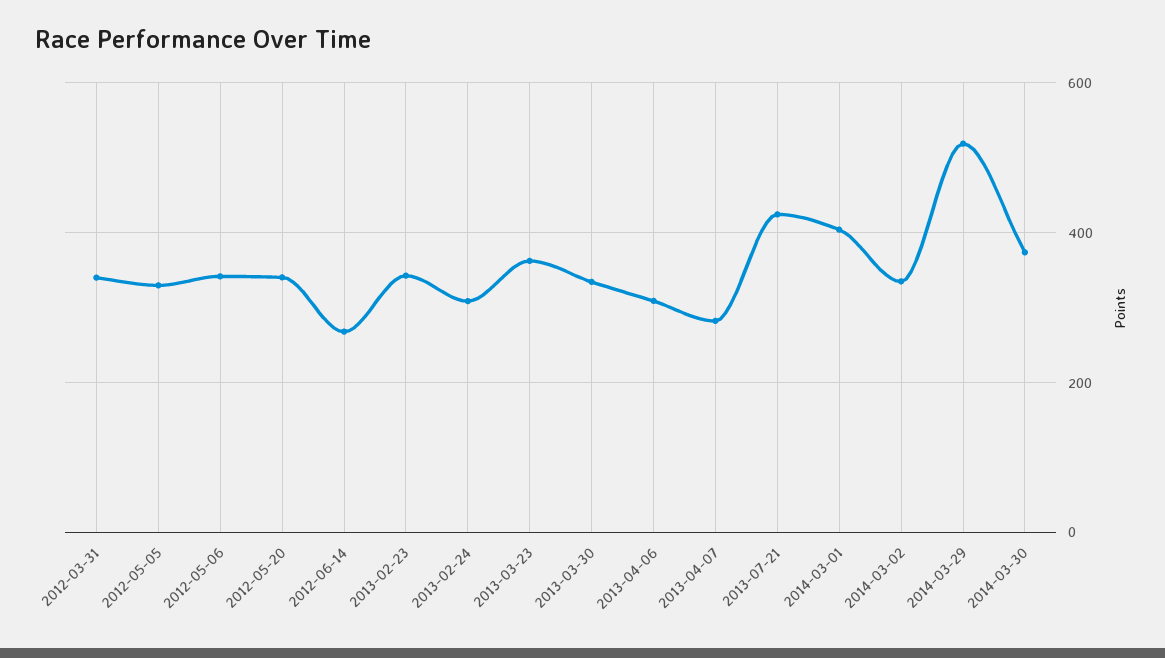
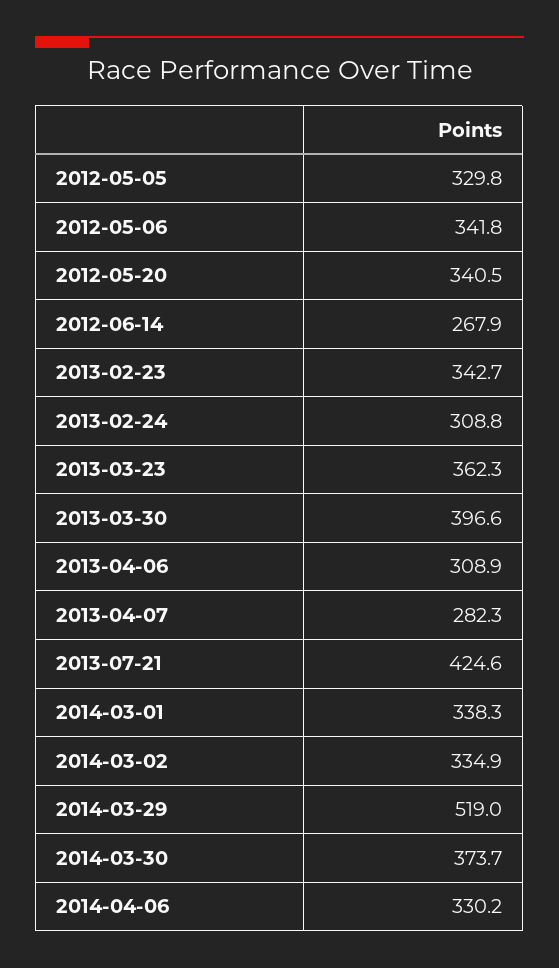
2012-03-31: 340 -> none
2013-03-30: 340 -> 396.6
2014-03-01: 400 -> 338.3
2014-04-06: none -> 330.2

